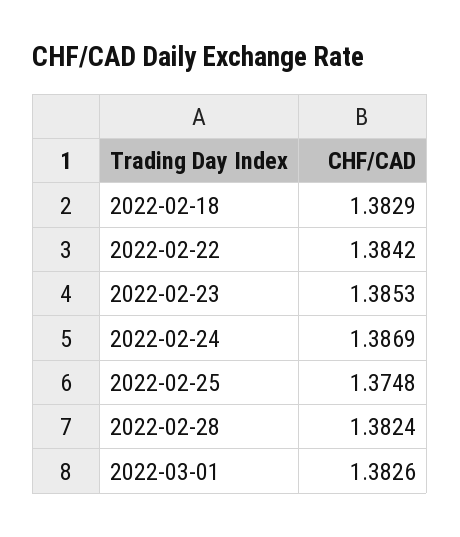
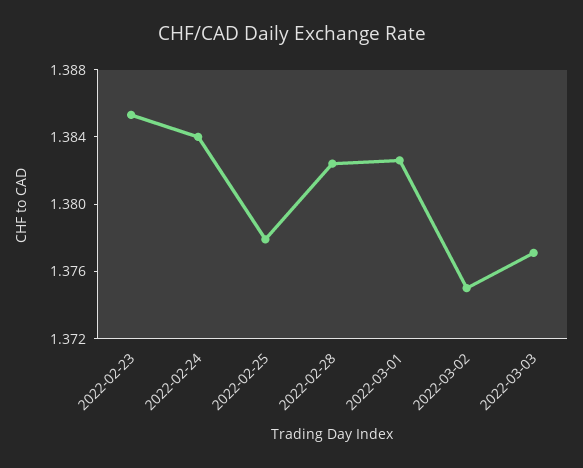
2022-02-18: 1.3829 -> none
2022-02-22: 1.3842 -> none
2022-02-24: 1.3869 -> 1.384
2022-02-25: 1.3748 -> 1.378
2022-03-02: none -> 1.375
2022-03-03: none -> 1.377

